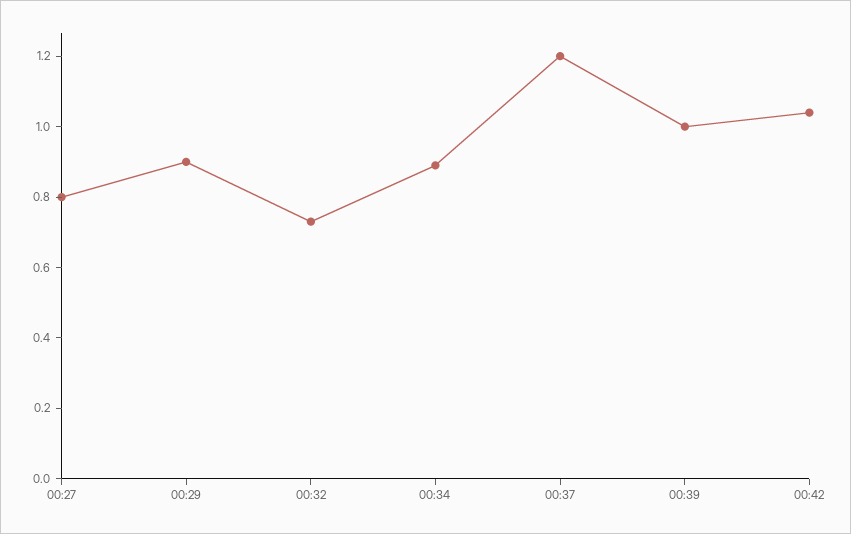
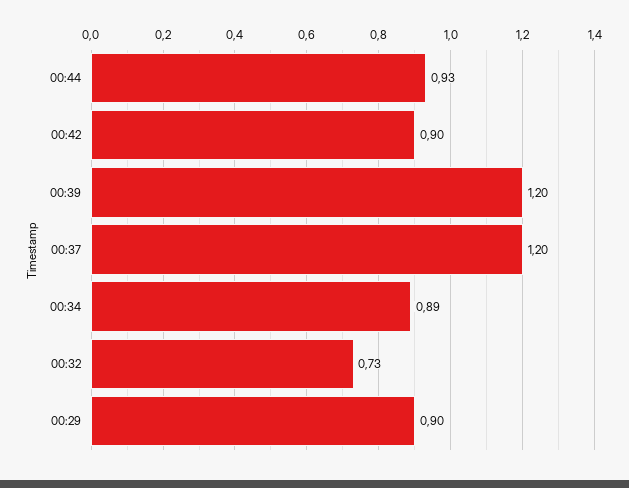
00:27: 0.8 -> none
00:39: 1 -> 1.2
00:42: 1.05 -> 0.9
00:44: none -> 0.93

